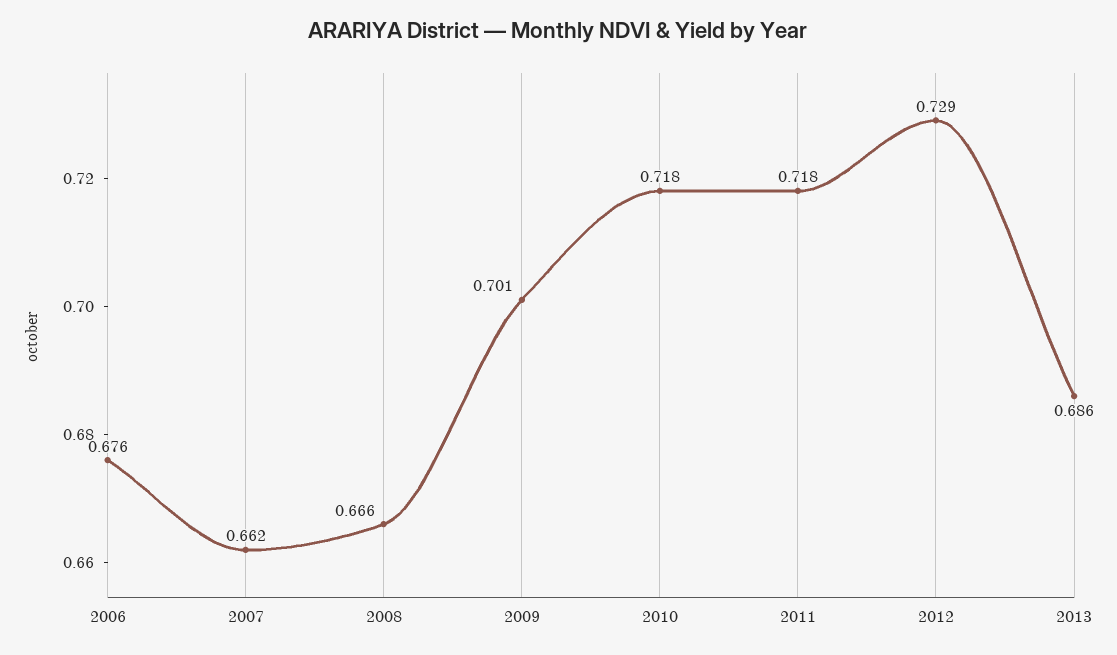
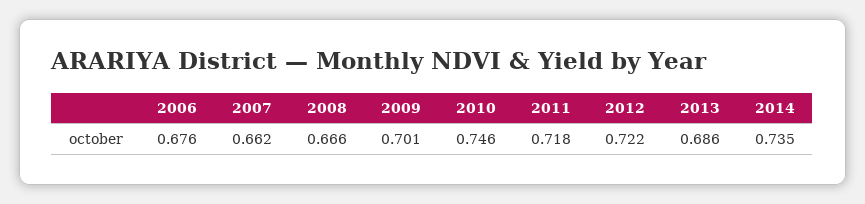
2010: 0.718 -> 0.746
2012: 0.729 -> 0.722
2014: none -> 0.735

